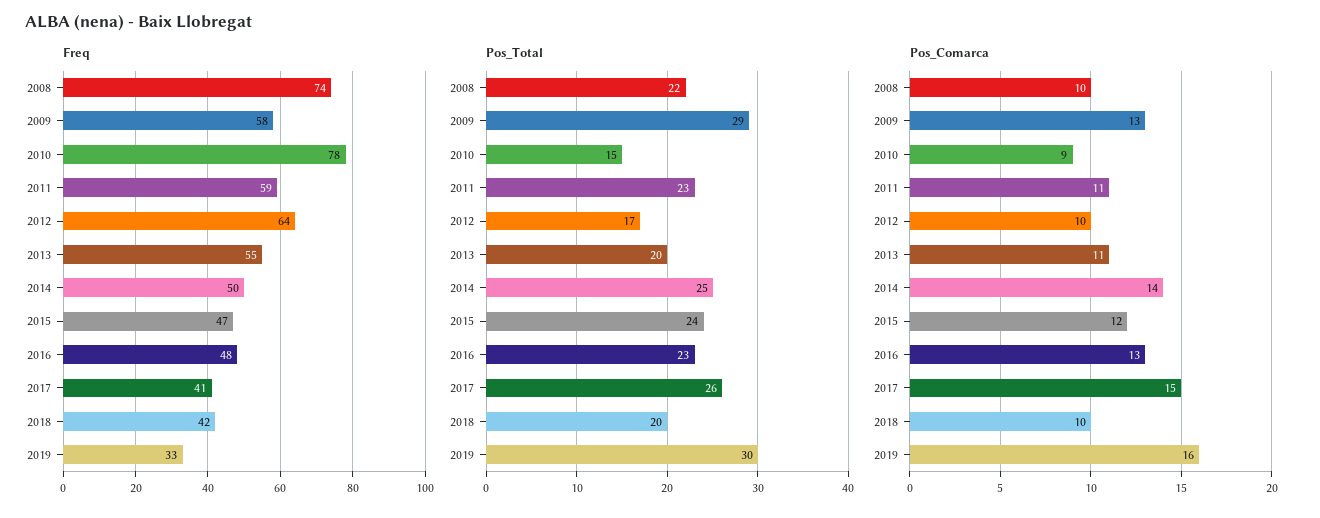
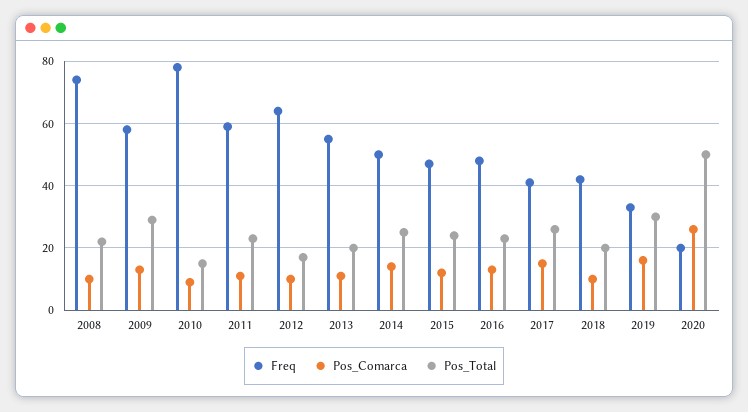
Freq, 2020: none -> 20
Pos_Comarca, 2020: none -> 25
Pos_Total, 2020: none -> 50

